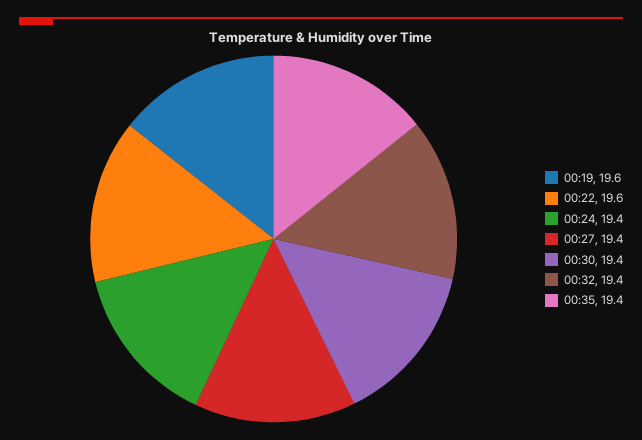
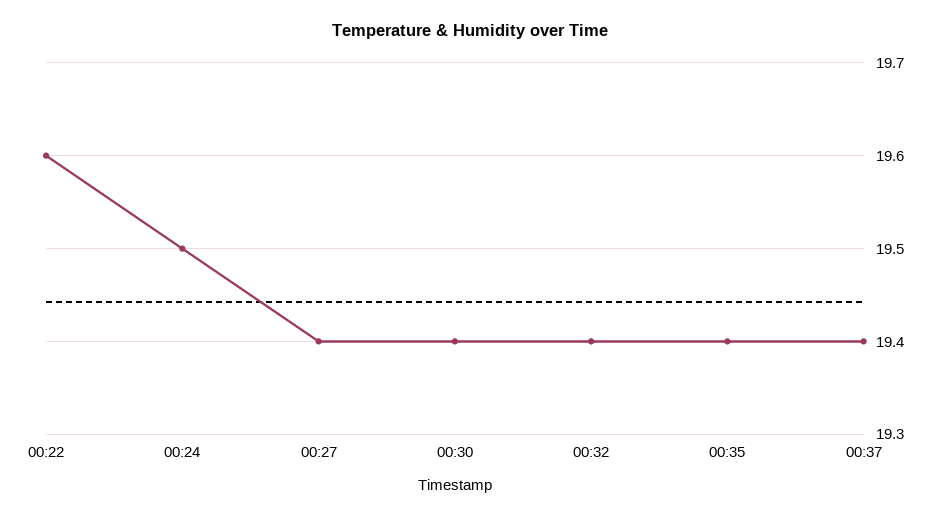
00:19: 19.6 -> none
00:24: 19.4 -> 19.5
00:37: none -> 19.4

